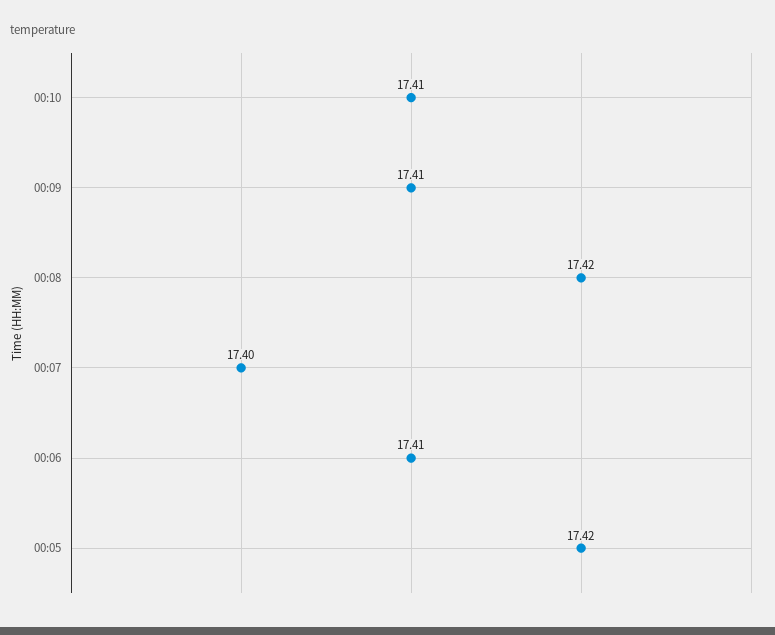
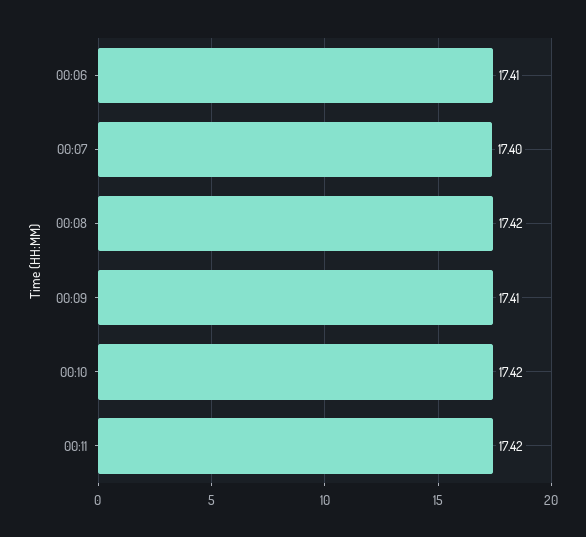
00:10: 17.41 -> 17.42
00:05: 17.42 -> none
00:11: none -> 17.42

